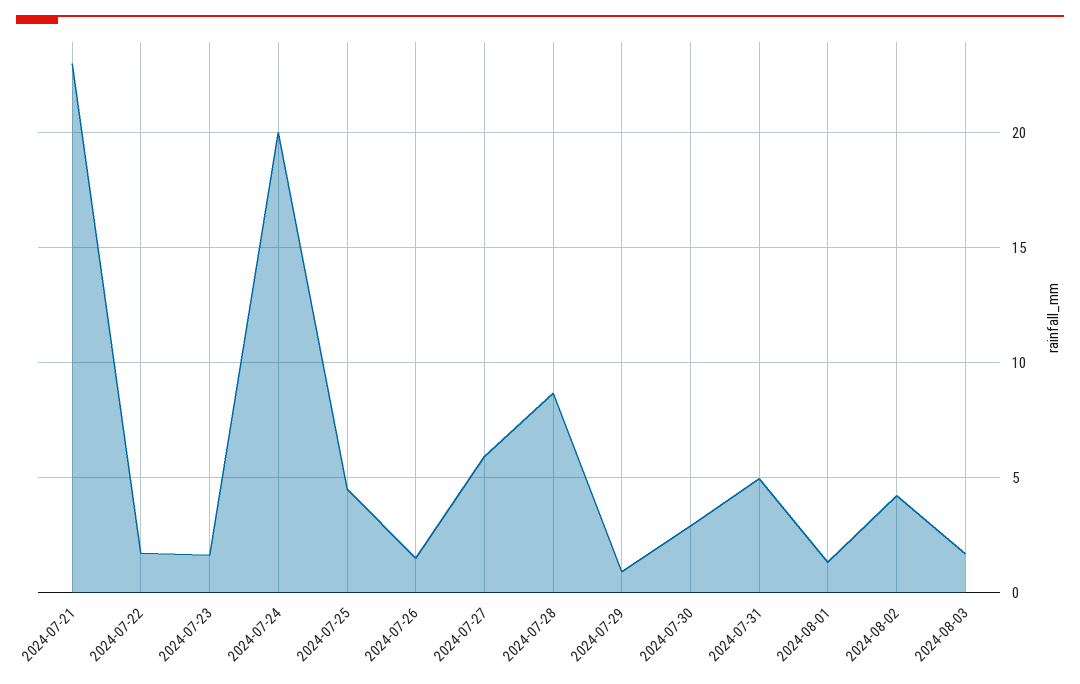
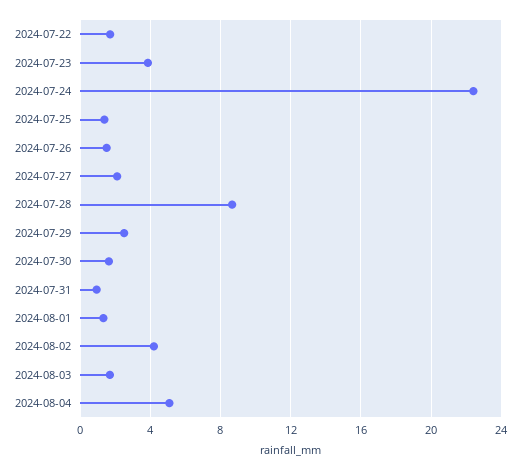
2024-07-21: 23 -> none
2024-07-23: 1.5 -> 4
2024-07-24: 20 -> 22.5
2024-07-25: 4.5 -> 1.5
2024-07-27: 6 -> 2
2024-07-29: 1 -> 2.5
2024-07-30: 3 -> 1.5
2024-07-31: 5 -> 1
2024-08-04: none -> 5

